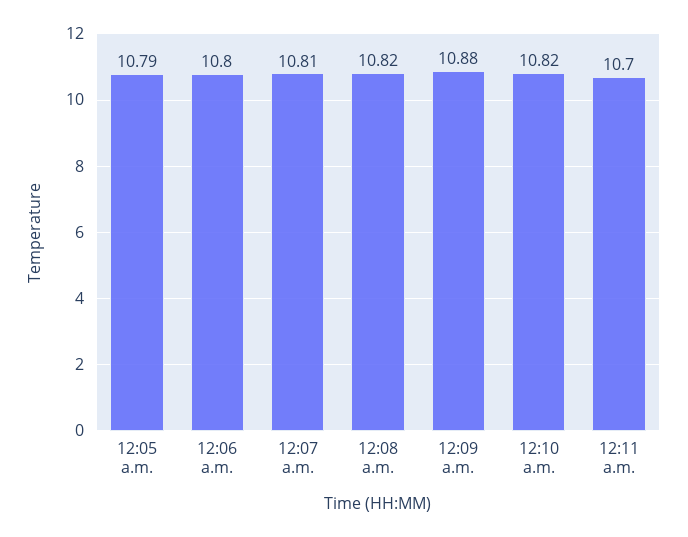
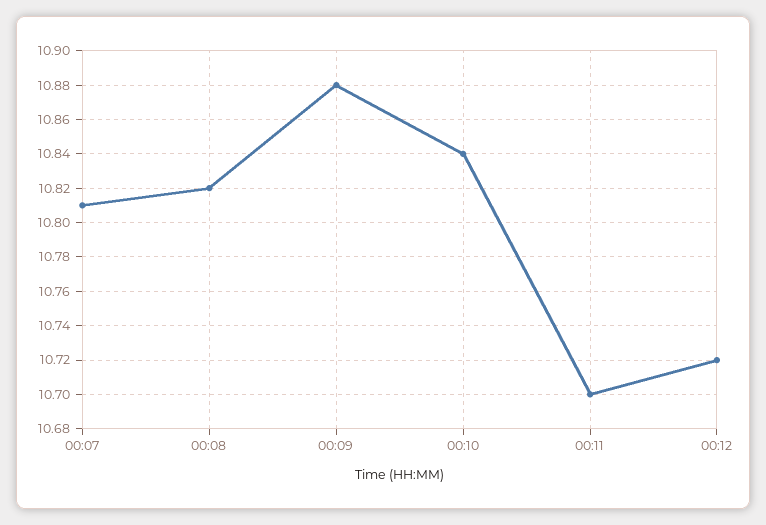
12:05 a.m.: 10.79 -> none
12:06 a.m.: 10.8 -> none
12:10 a.m.: 10.82 -> 10.84
00:12: none -> 10.72

